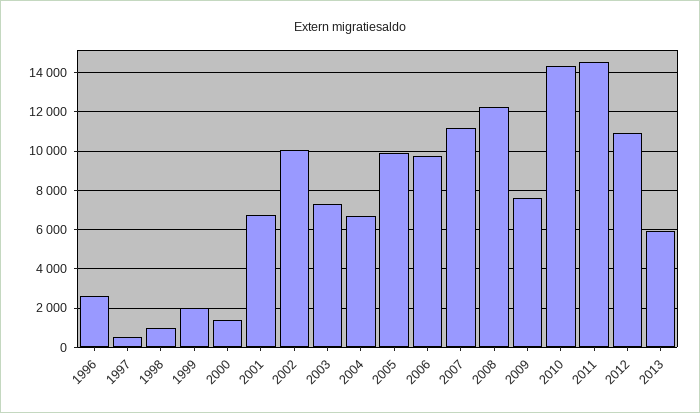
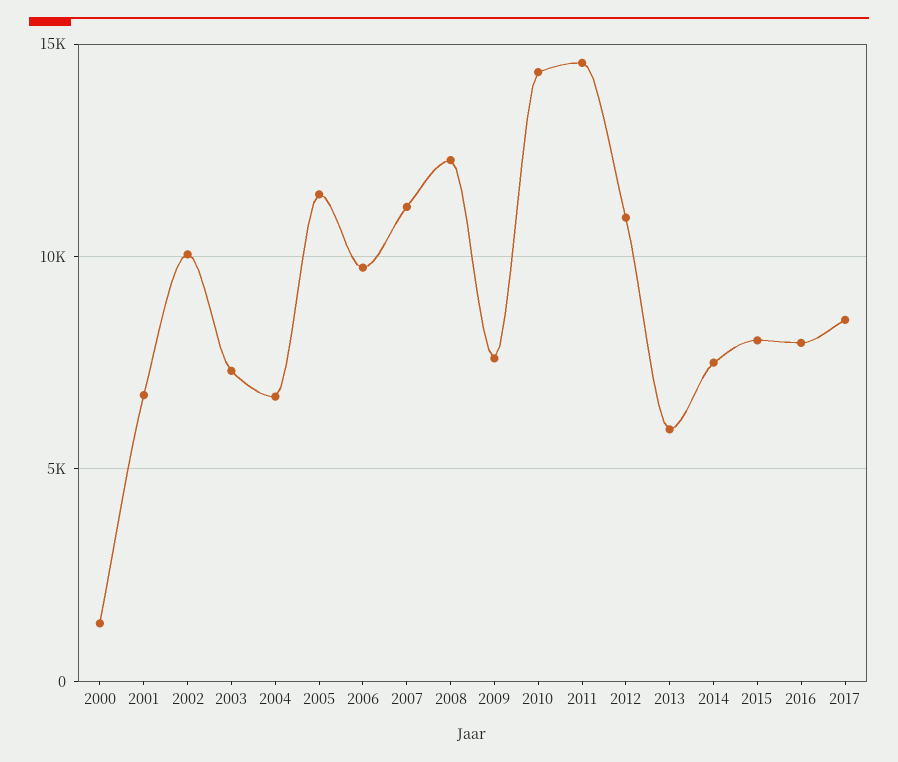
1996: 2500 -> none
1997: 500 -> none
1998: 1000 -> none
1999: 2000 -> none
2005: 10000 -> 11500
2014: none -> 7500
2015: none -> 8000
2016: none -> 8000
2017: none -> 8500

